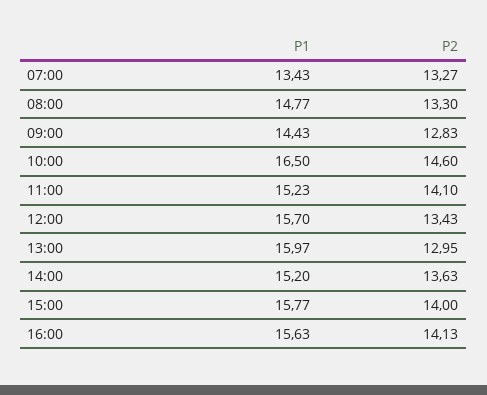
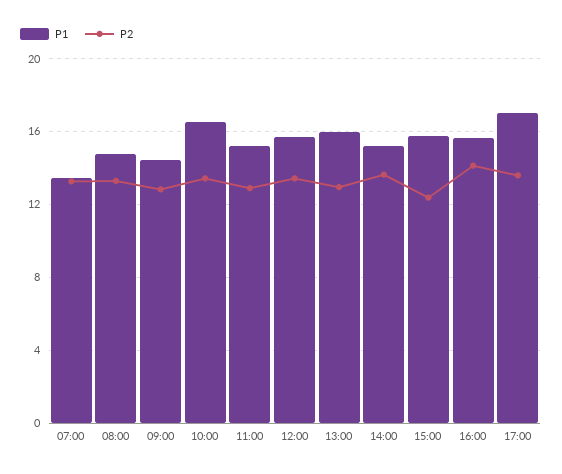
P2, 10:00: 14.6 -> 13.5
P2, 11:00: 14.1 -> 13
P2, 15:00: 14 -> 12.5
P1, 17:00: none -> 17
P2, 17:00: none -> 13.5

